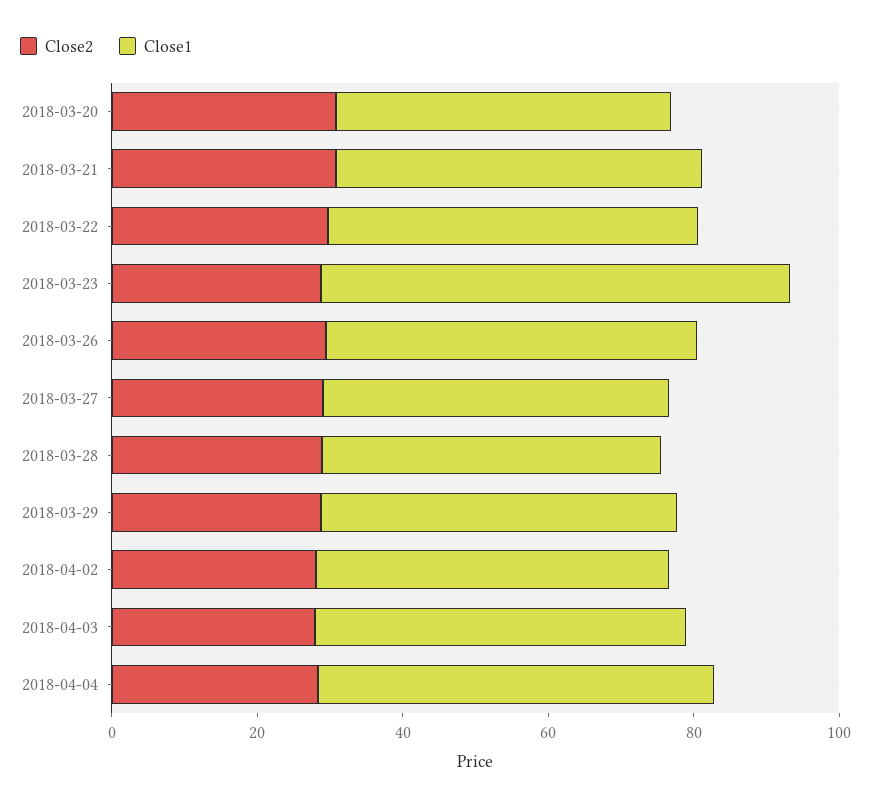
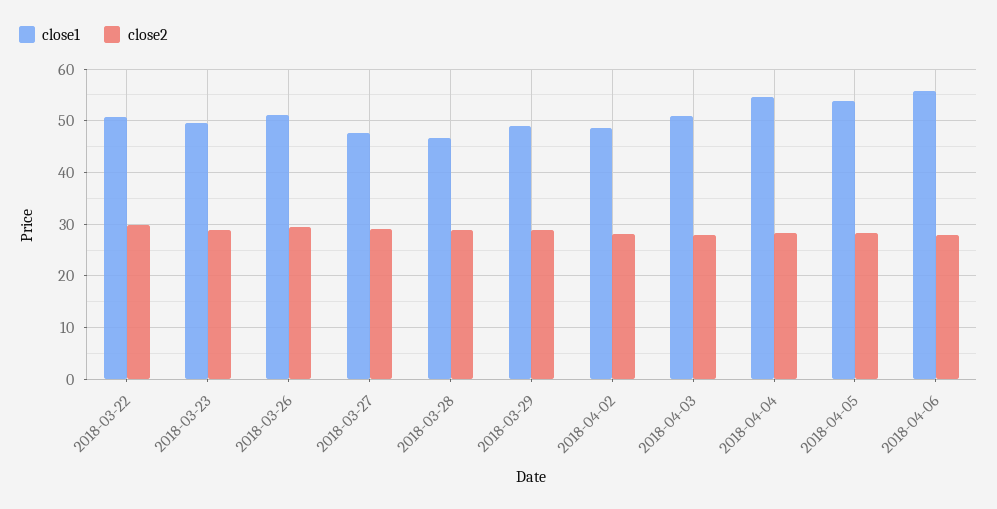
Close2, 2018-03-20: 30 -> none
Close1, 2018-03-20: 45 -> none
Close2, 2018-03-21: 30 -> none
Close1, 2018-03-21: 50 -> none
Close1, 2018-03-23: 65 -> 50
Close1, 2018-04-05: none -> 54
Close2, 2018-04-05: none -> 28
Close1, 2018-04-06: none -> 56
Close2, 2018-04-06: none -> 28

